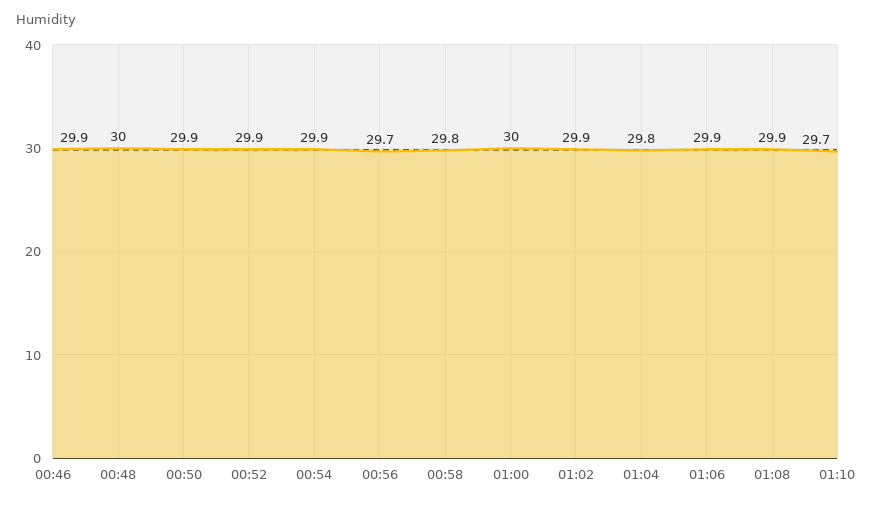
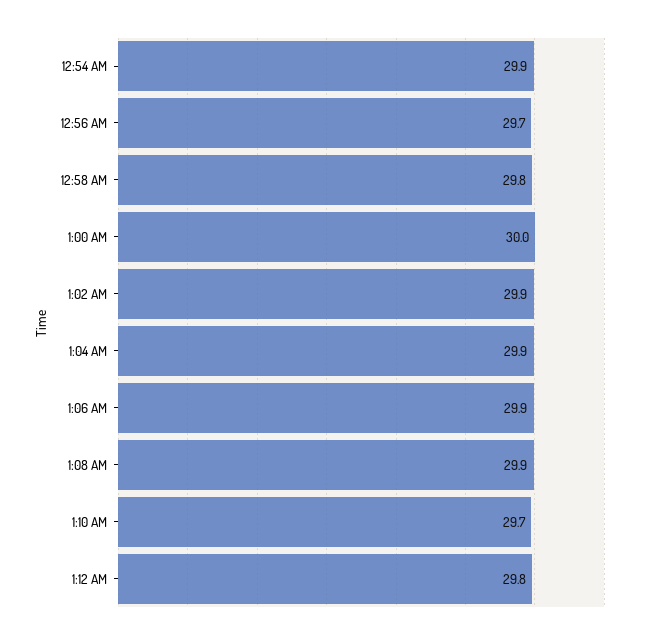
00:46: 29.9 -> none
00:48: 30 -> none
00:50: 29.9 -> none
00:52: 29.9 -> none
01:04: 29.8 -> 29.9
1:12 AM: none -> 29.8

